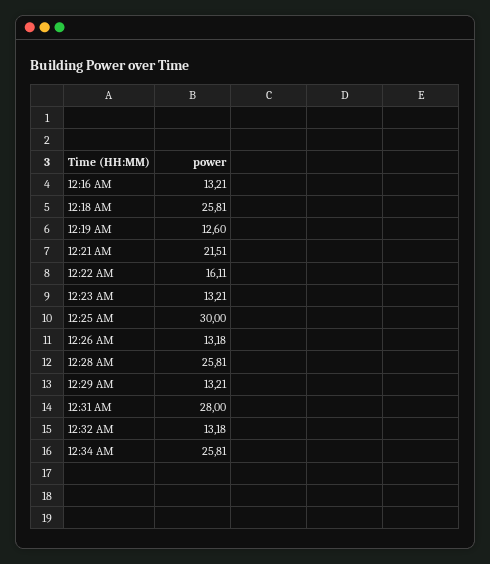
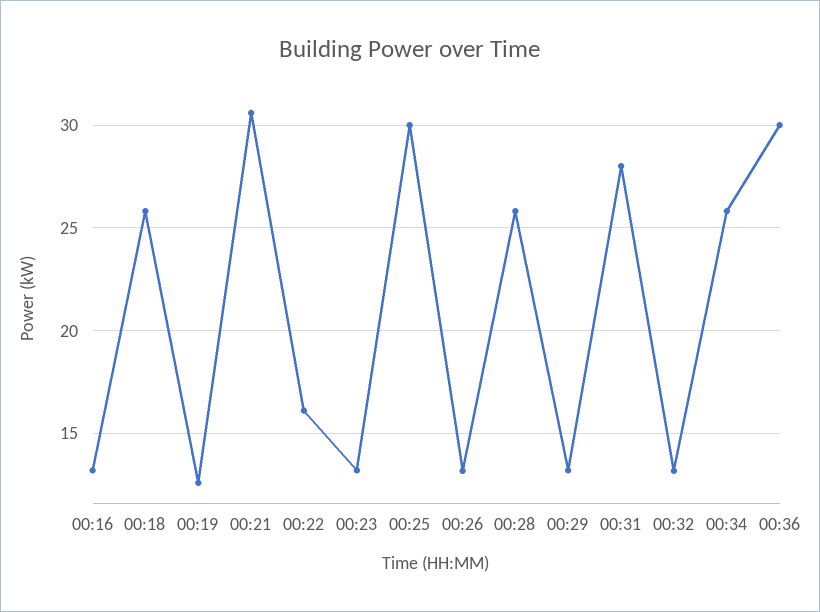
12:21 AM: 21.51 -> 30.5
00:36: none -> 30

